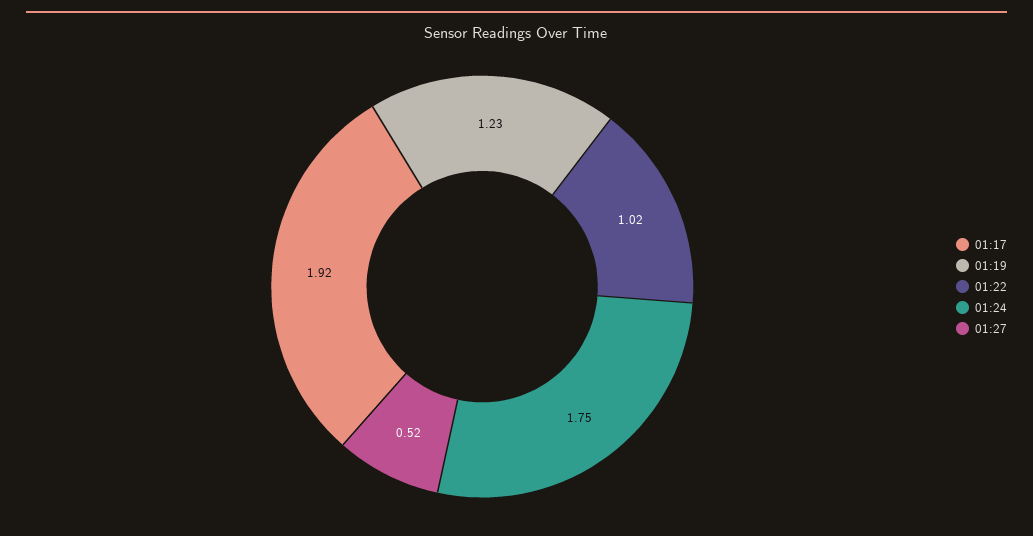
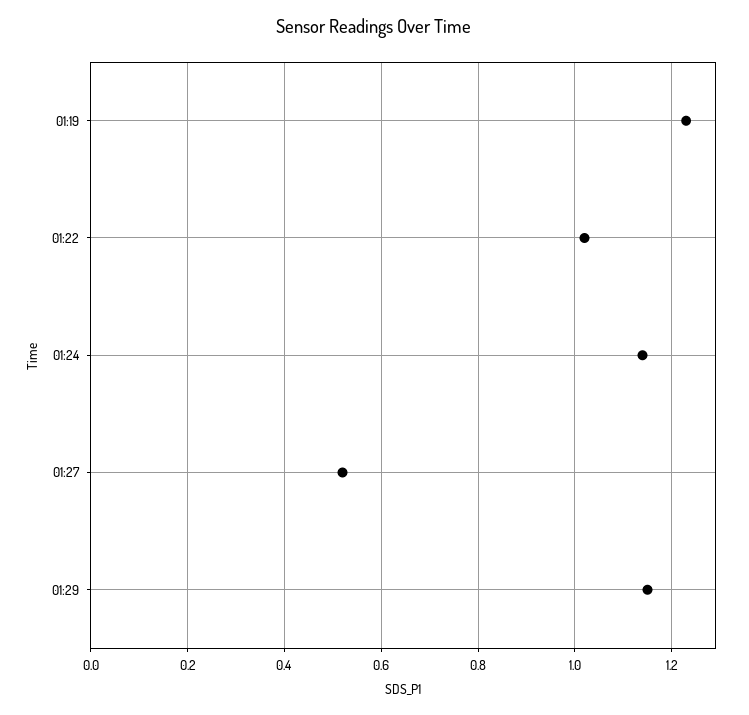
01:17: 1.92 -> none
01:24: 1.75 -> 1.15
01:29: none -> 1.15

